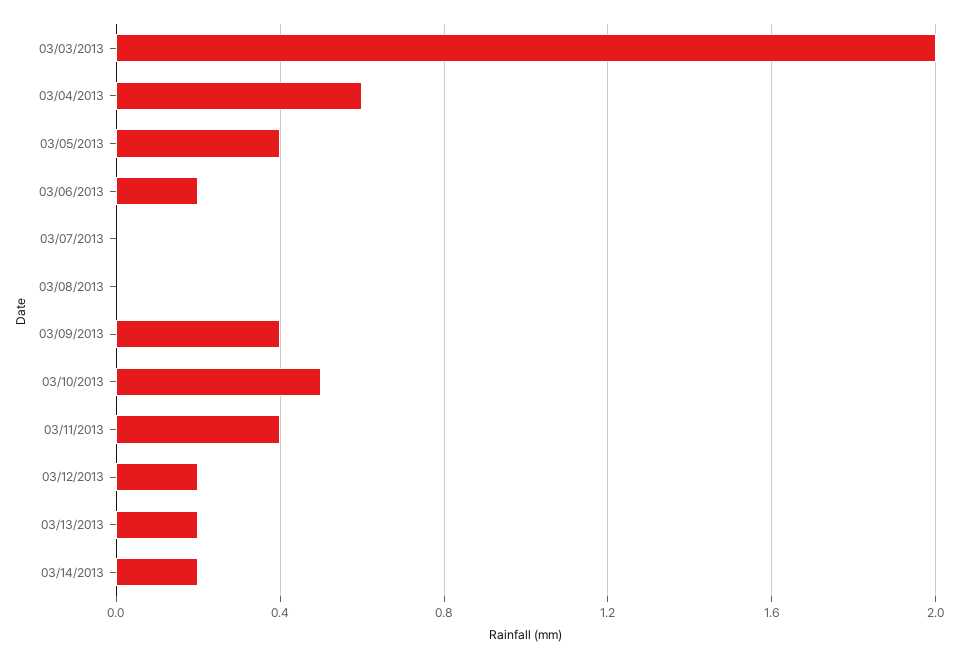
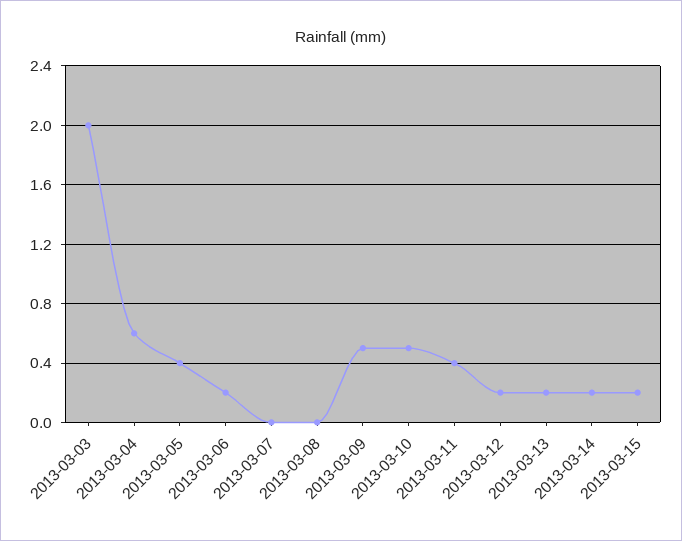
03/09/2013: 0.4 -> 0.5
2013-03-15: none -> 0.2

